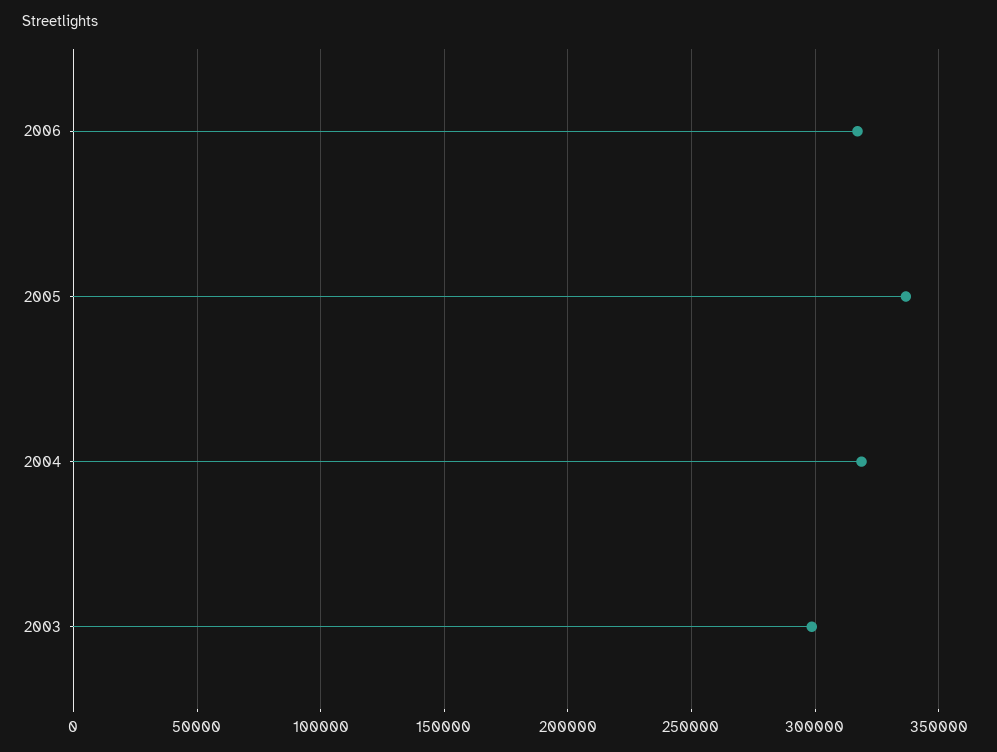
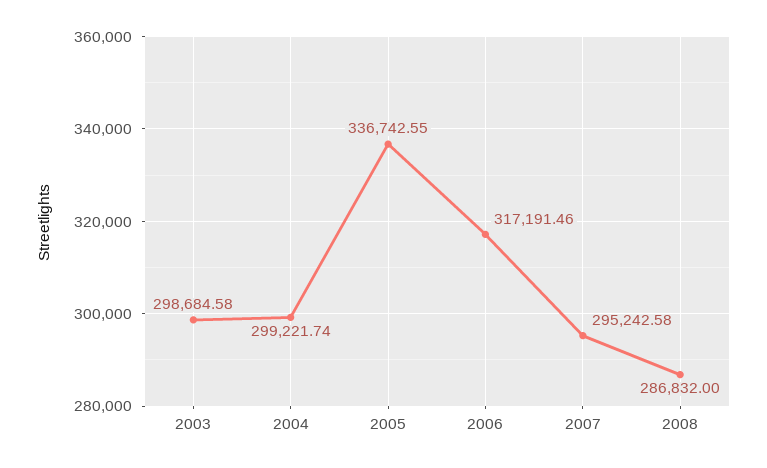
2004: 320000 -> 299221.74
2007: none -> 295242.58
2008: none -> 286832

